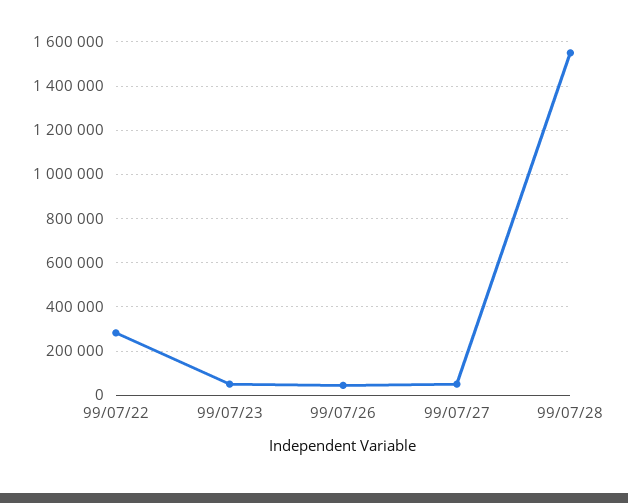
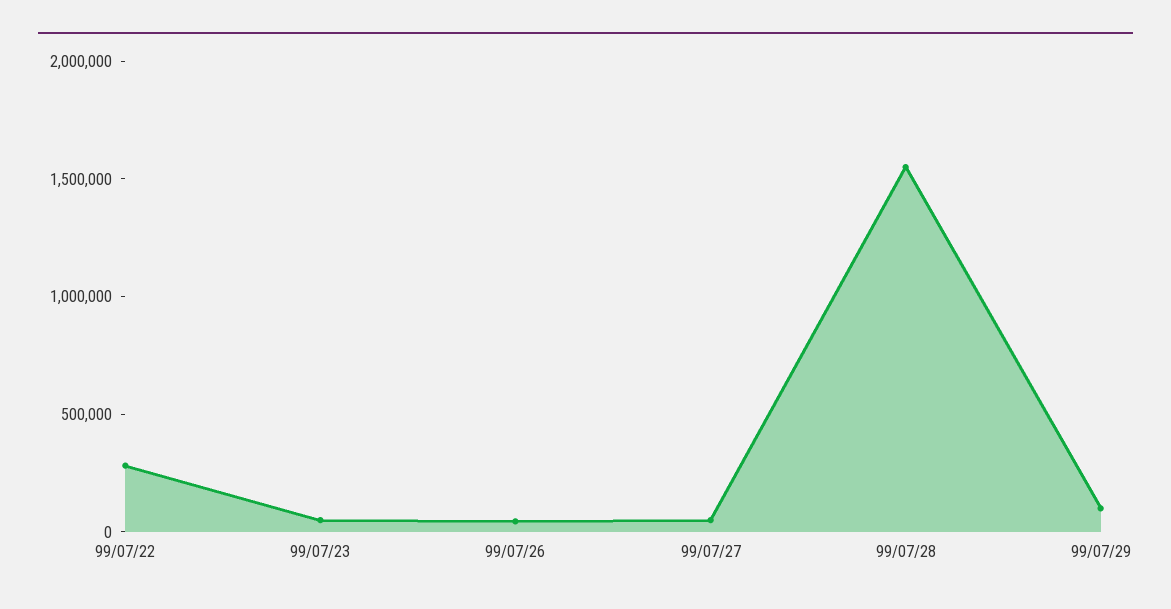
99/07/29: none -> 100000

